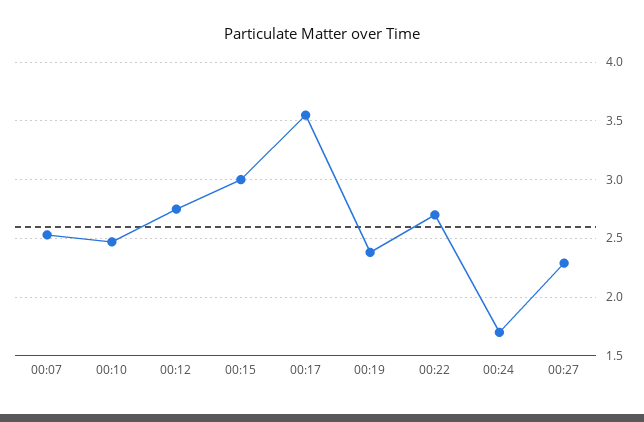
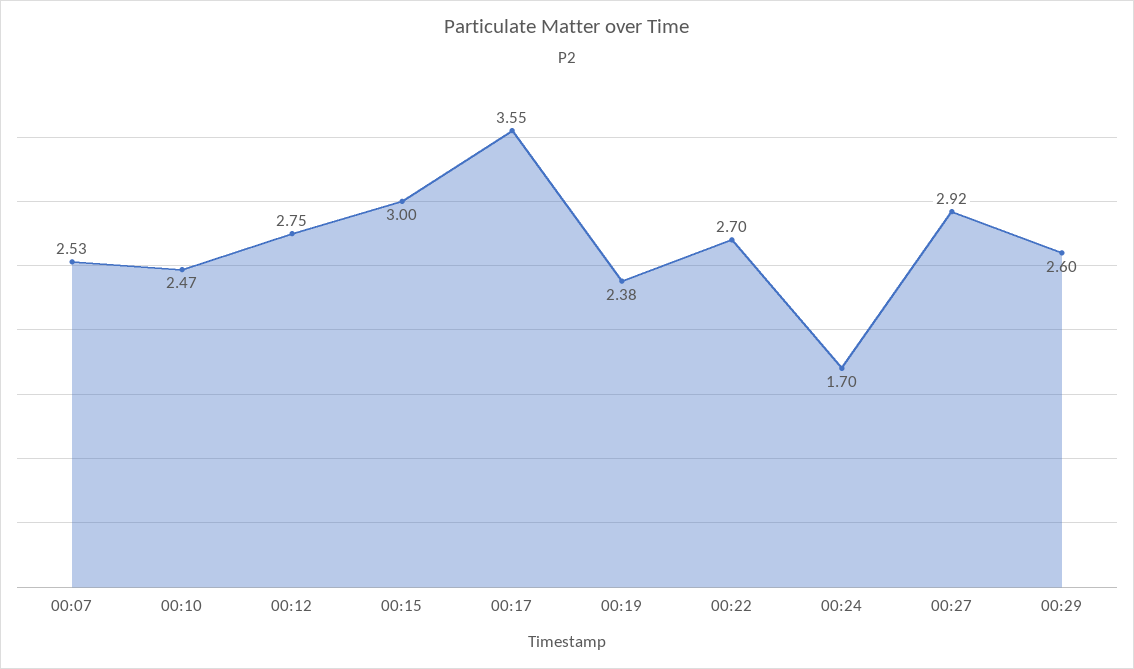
00:27: 2.3 -> 2.92
00:29: none -> 2.6

